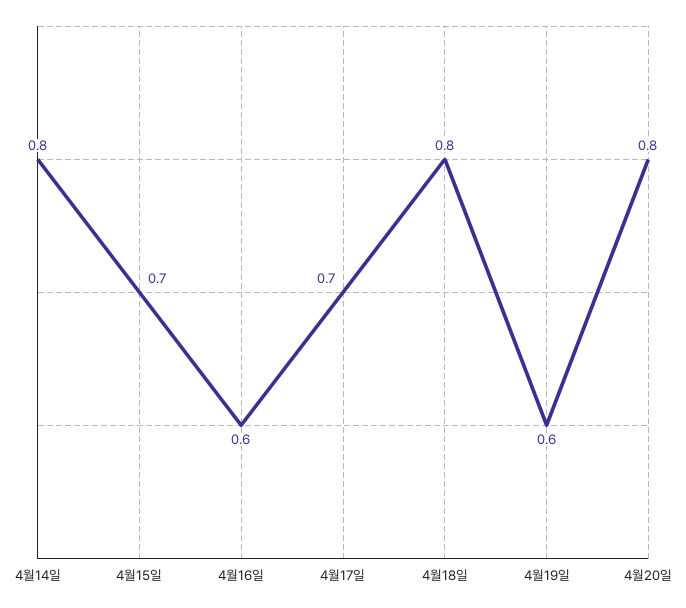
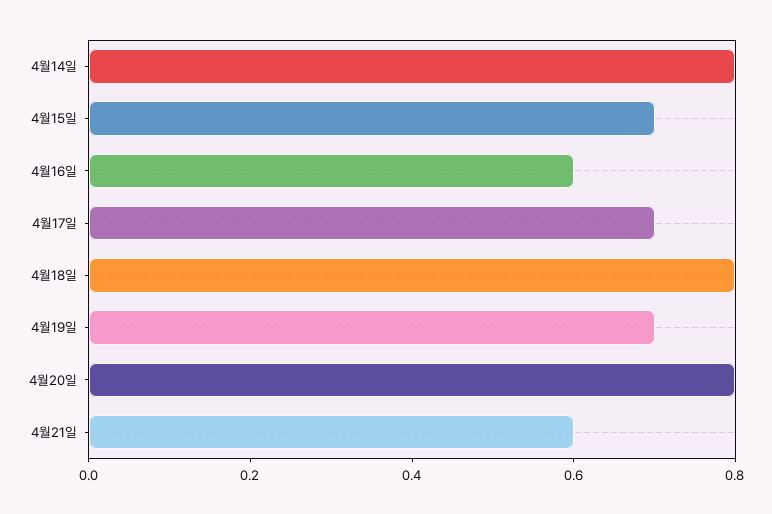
4월19일: 0.6 -> 0.7
4월21일: none -> 0.6

